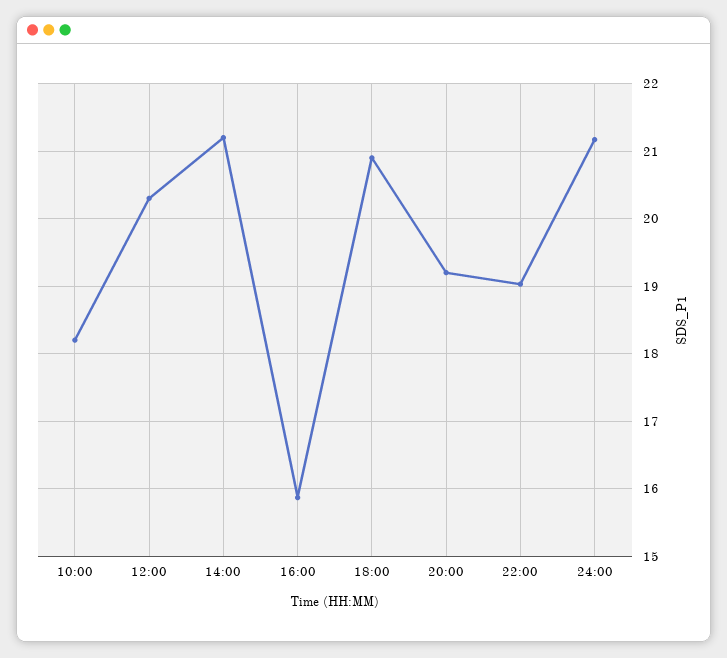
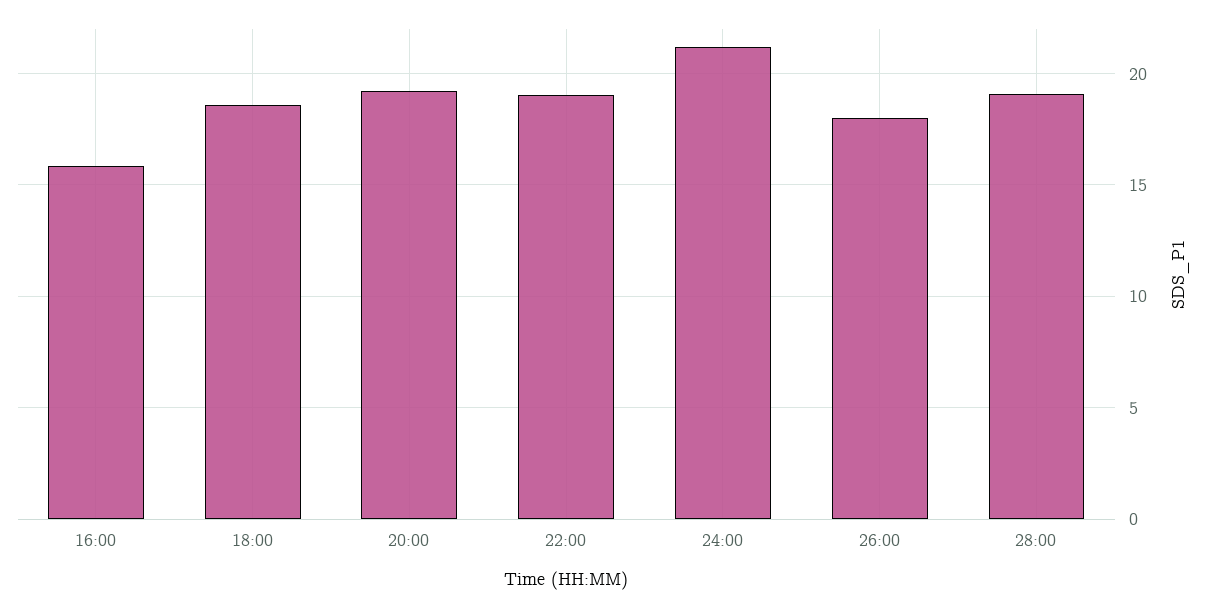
10:00: 18.2 -> none
12:00: 20.3 -> none
14:00: 21.2 -> none
18:00: 20.9 -> 18.5
26:00: none -> 18
28:00: none -> 19

